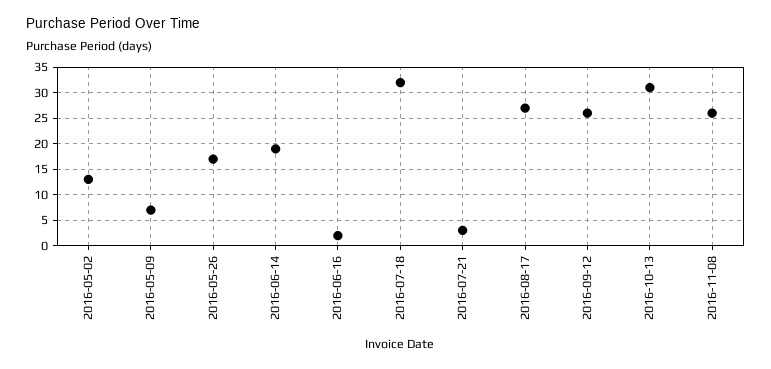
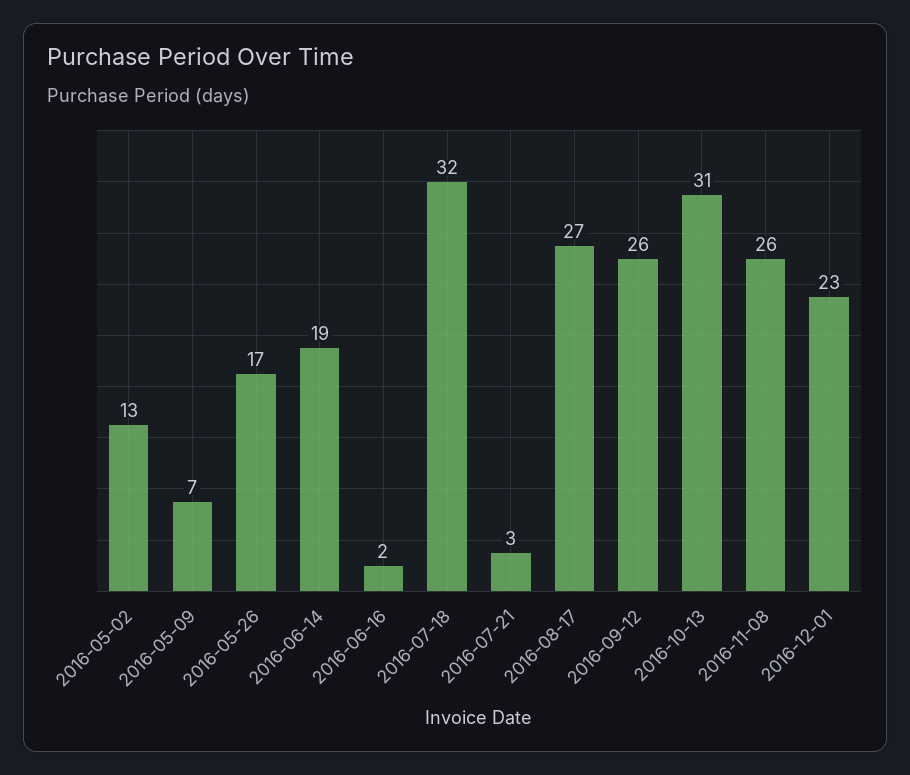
2016-12-01: none -> 23

